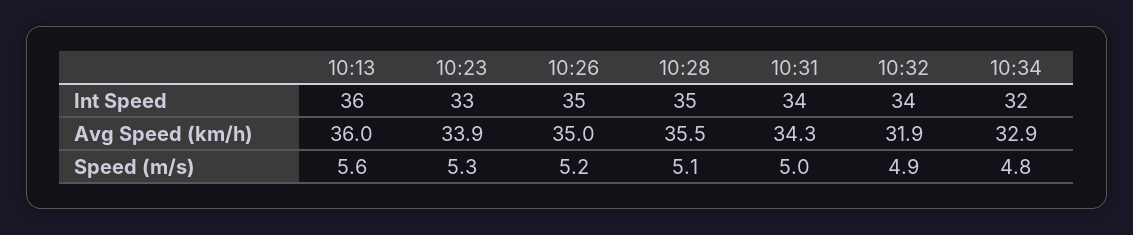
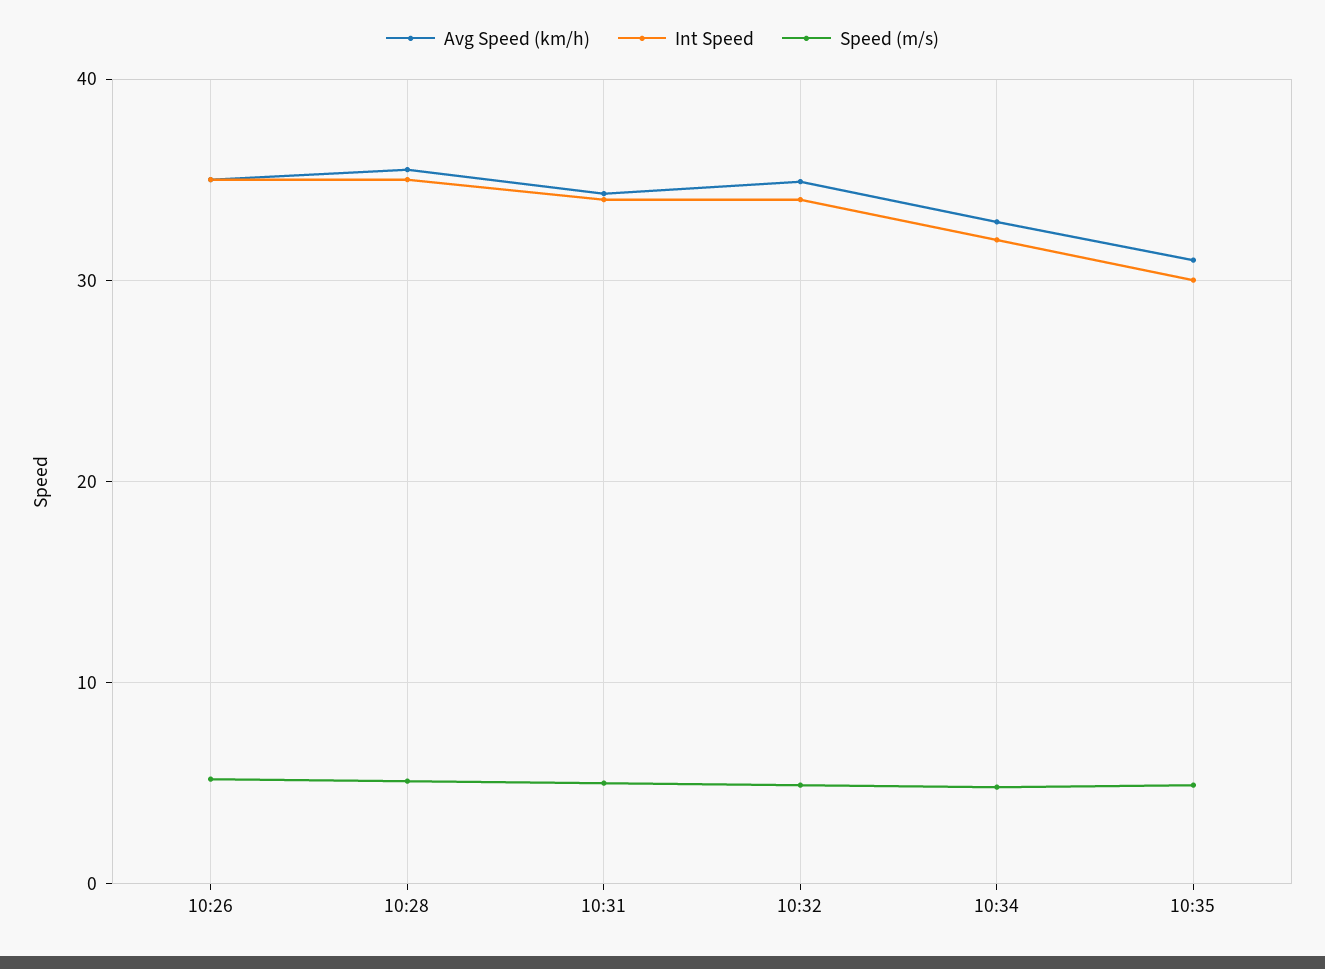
Int Speed, 10:13: 36 -> none
Int Speed, 10:23: 33 -> none
Avg Speed (km/h), 10:13: 36 -> none
Avg Speed (km/h), 10:23: 33.9 -> none
Avg Speed (km/h), 10:32: 31.9 -> 35
Speed (m/s), 10:13: 5.6 -> none
Speed (m/s), 10:23: 5.3 -> none
Avg Speed (km/h), 10:35: none -> 31
Int Speed, 10:35: none -> 30
Speed (m/s), 10:35: none -> 5

